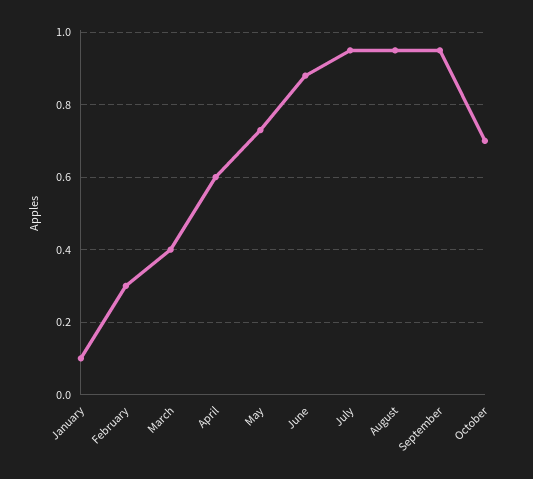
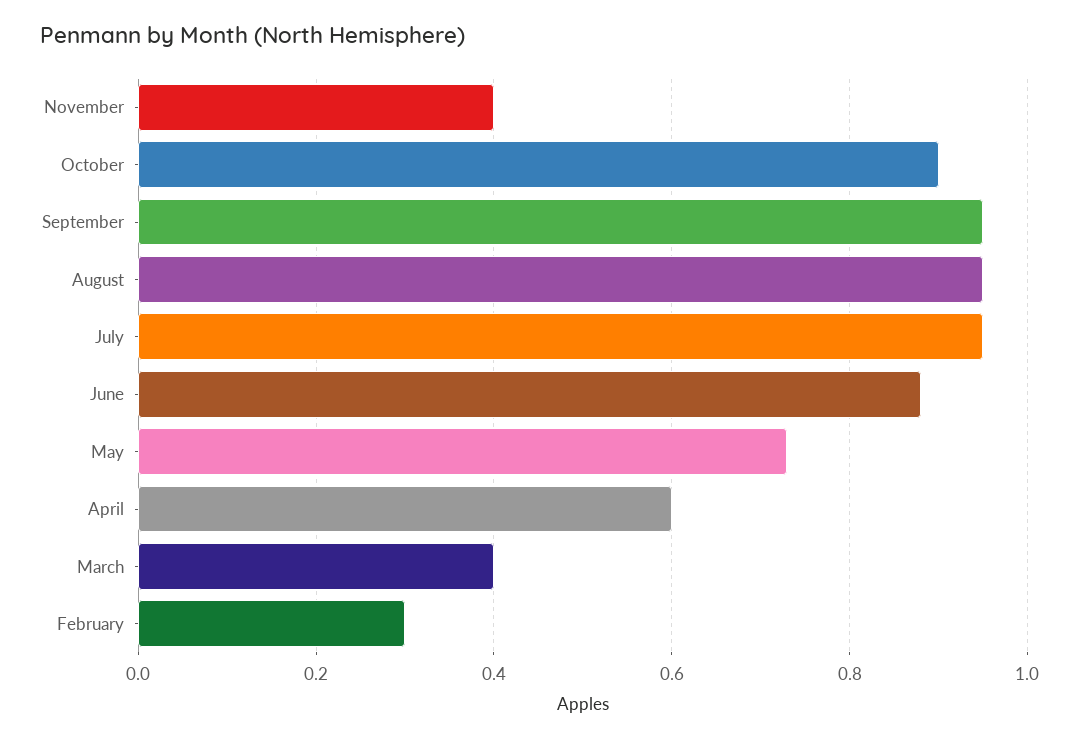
January: 0.1 -> none
October: 0.7 -> 0.9
November: none -> 0.4

